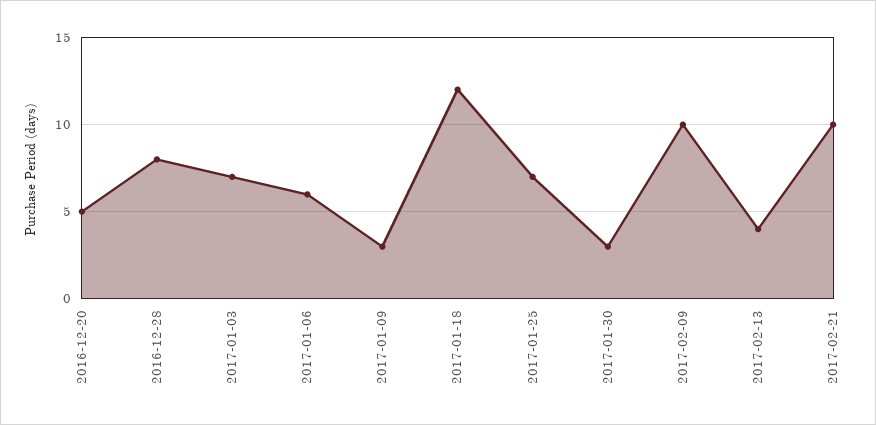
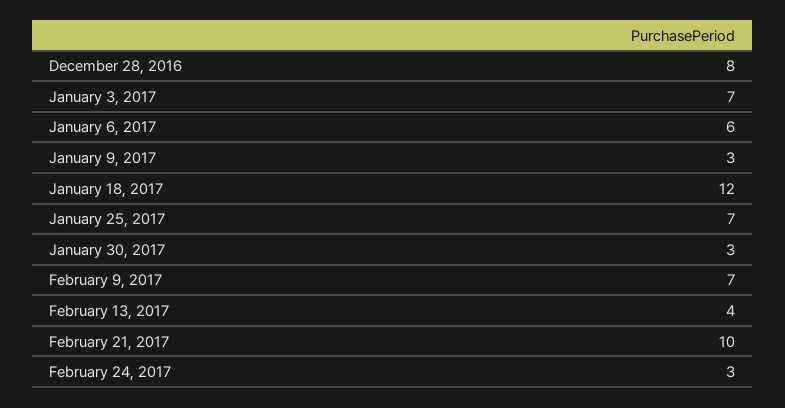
2016-12-20: 5 -> none
2017-02-09: 10 -> 7
February 24, 2017: none -> 3

